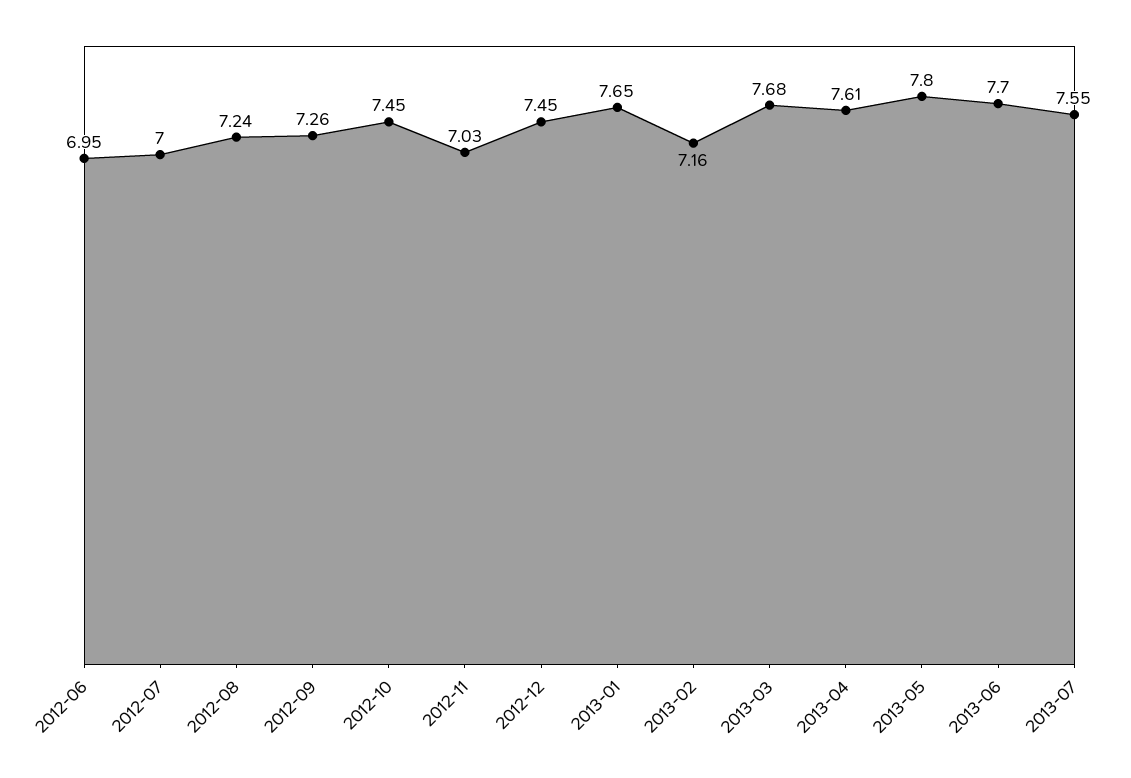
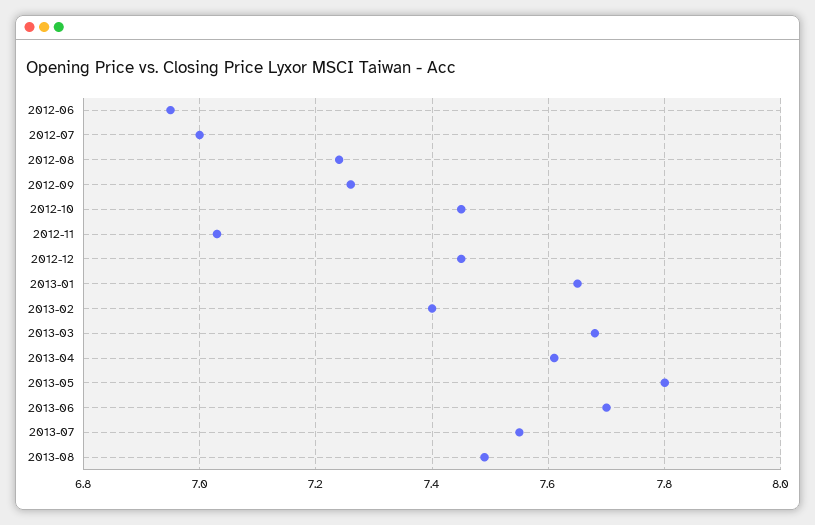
2013-02: 7.16 -> 7.4
2013-08: none -> 7.5

